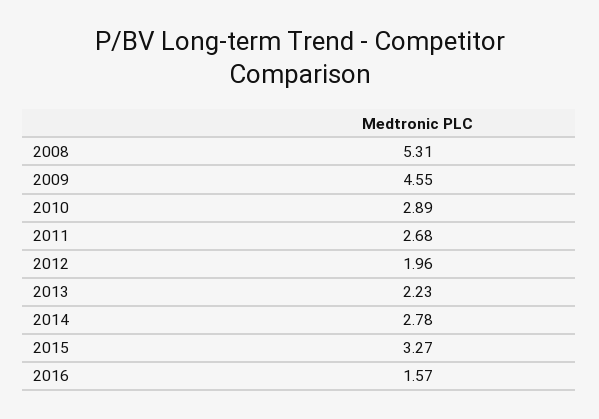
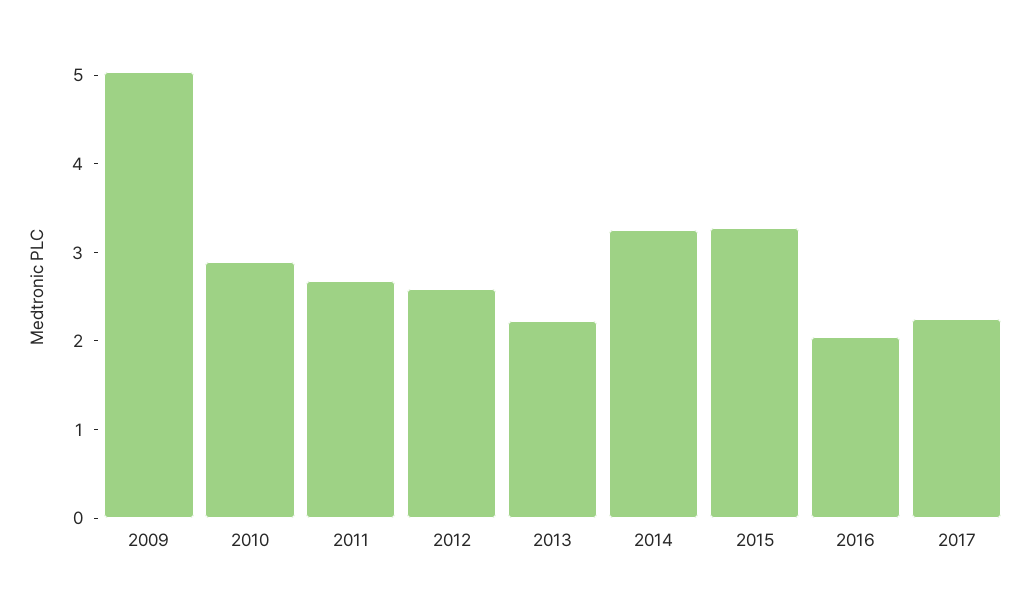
2008: 5.31 -> none
2009: 4.55 -> 5
2012: 1.96 -> 2.6
2014: 2.78 -> 3.2
2016: 1.57 -> 2
2017: none -> 2.2

